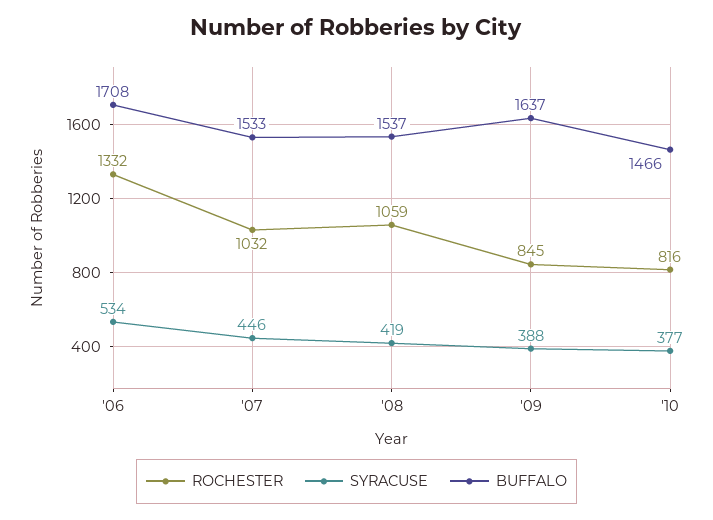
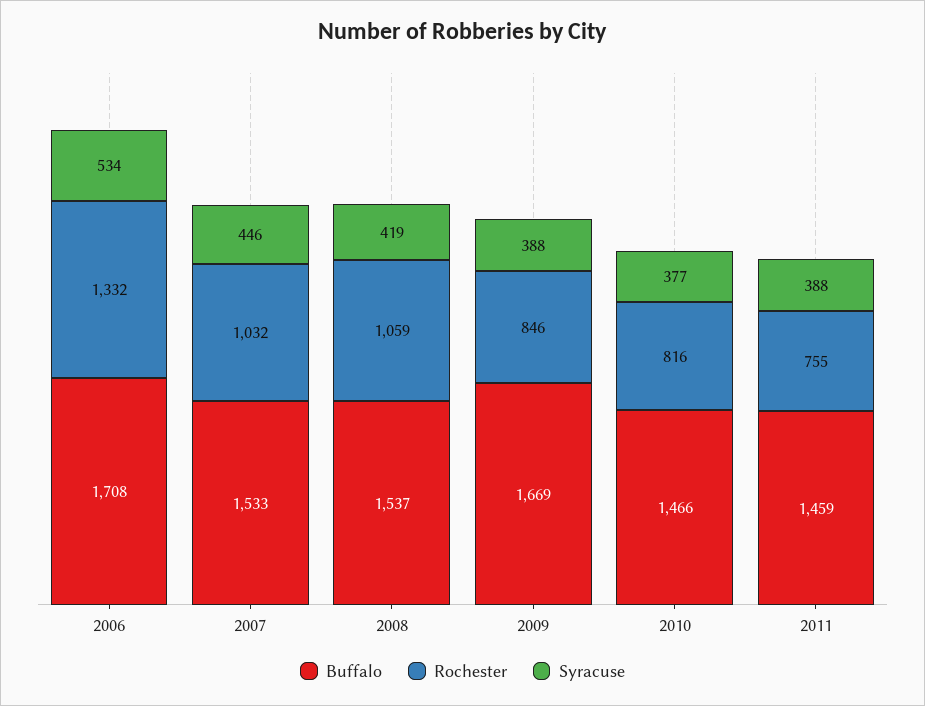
ROCHESTER, '09: 845 -> 846
BUFFALO, '09: 1637 -> 1669
BUFFALO, 2011: none -> 1459
ROCHESTER, 2011: none -> 755
SYRACUSE, 2011: none -> 388

